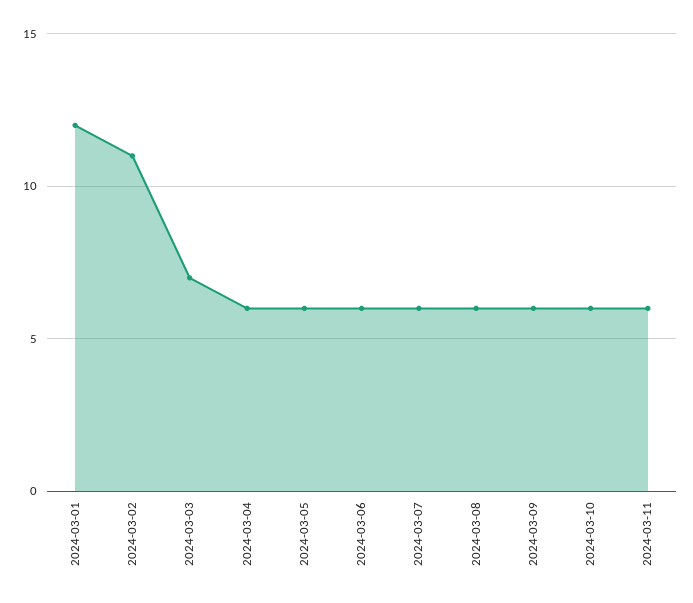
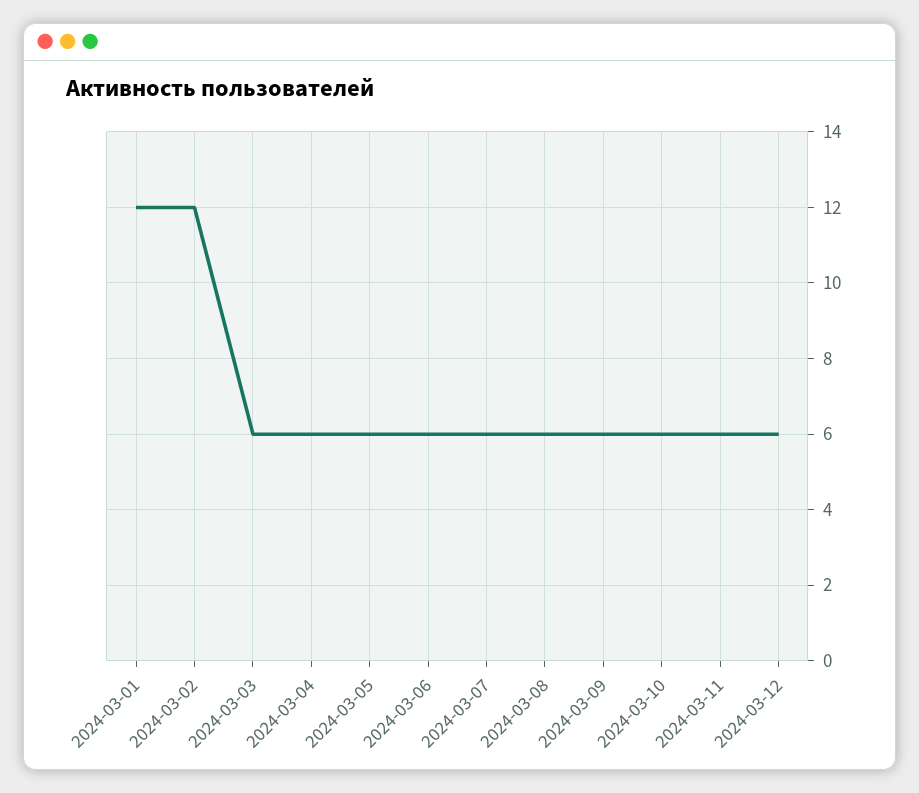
2024-03-02: 11 -> 12
2024-03-03: 7 -> 6
2024-03-12: none -> 6

